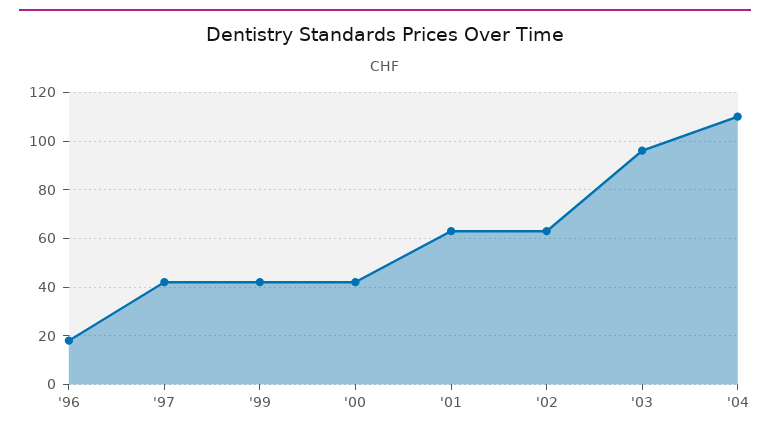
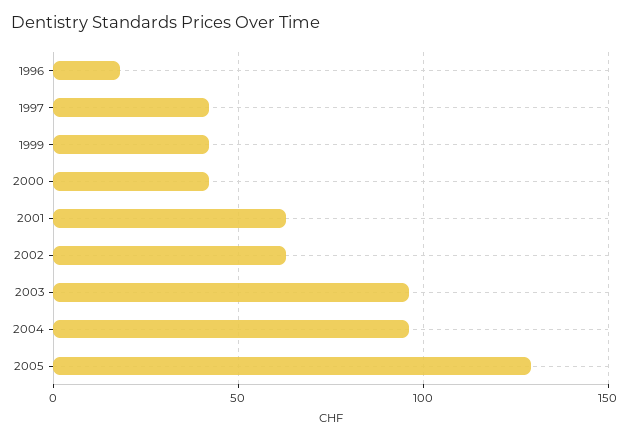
'04: 110 -> 95
2005: none -> 130

